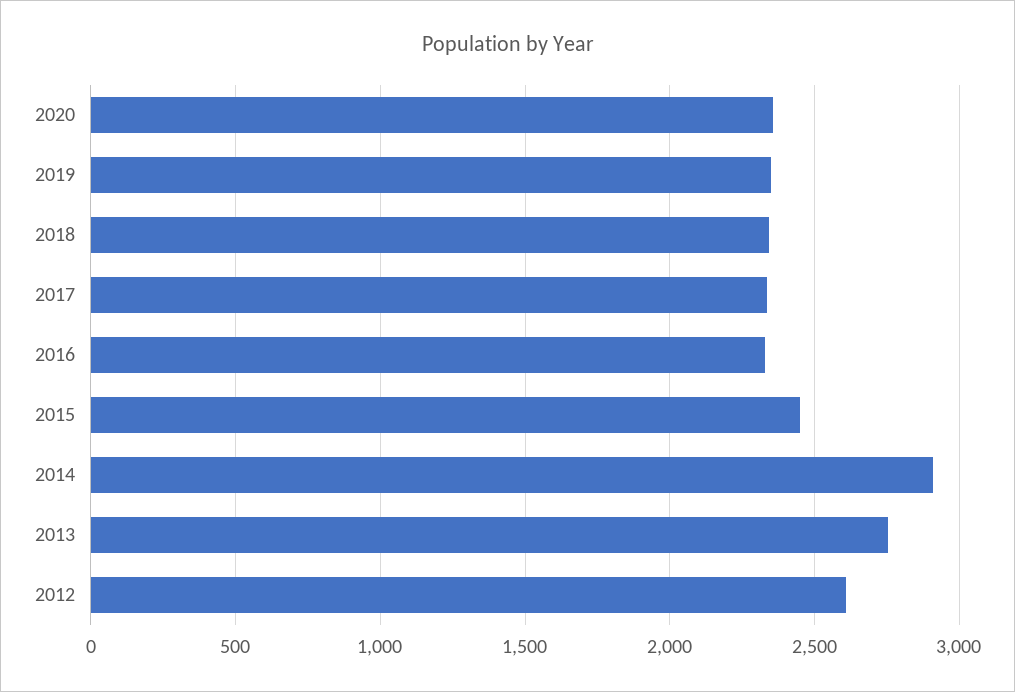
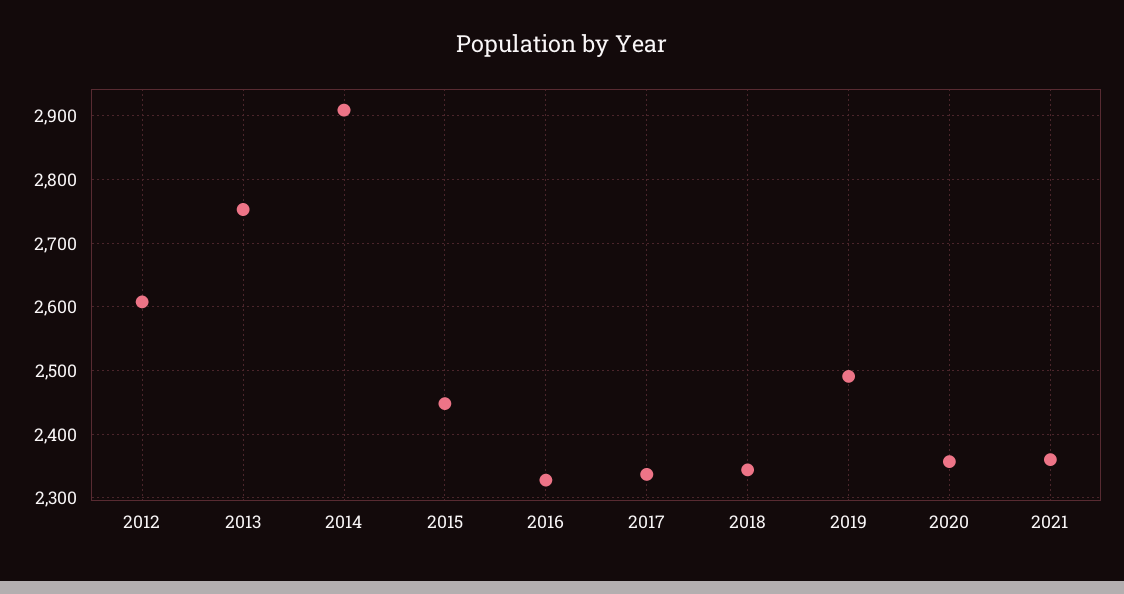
2019: 2350 -> 2490
2021: none -> 2360

